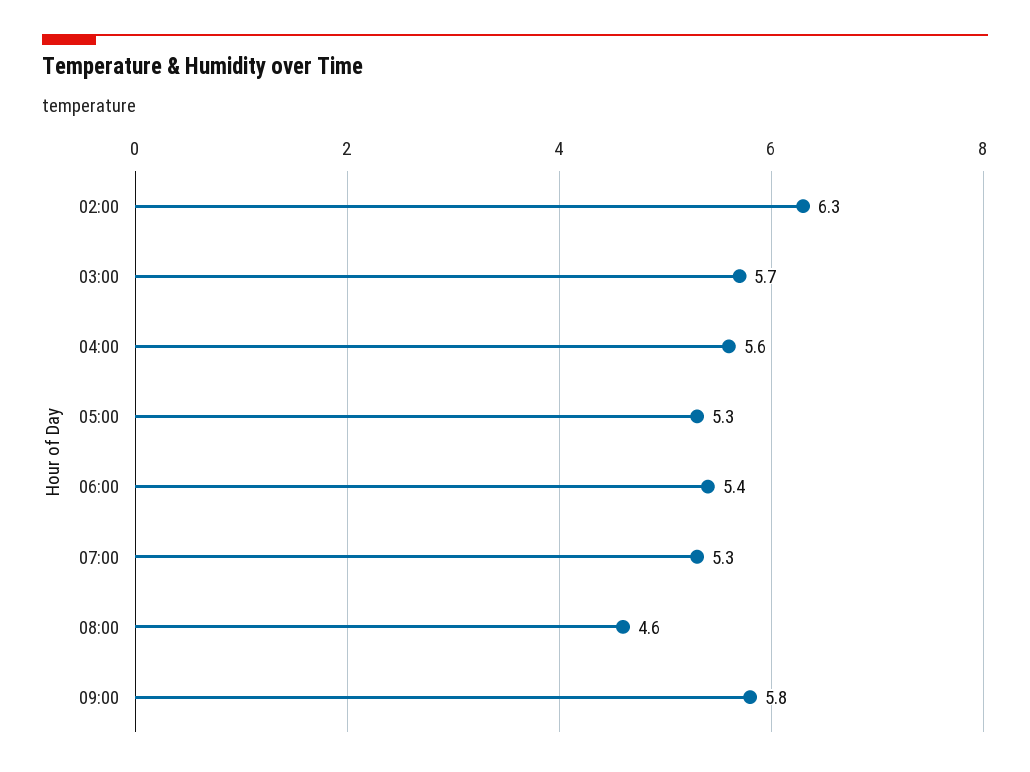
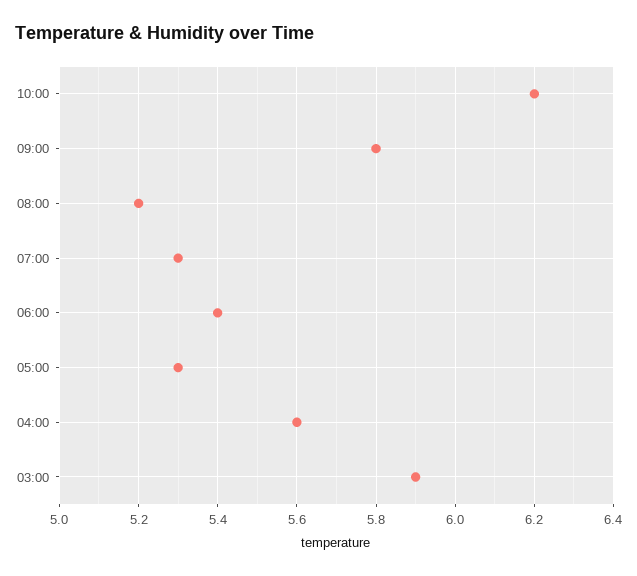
02:00: 6.3 -> none
03:00: 5.7 -> 5.9
08:00: 4.6 -> 5.2
10:00: none -> 6.2

